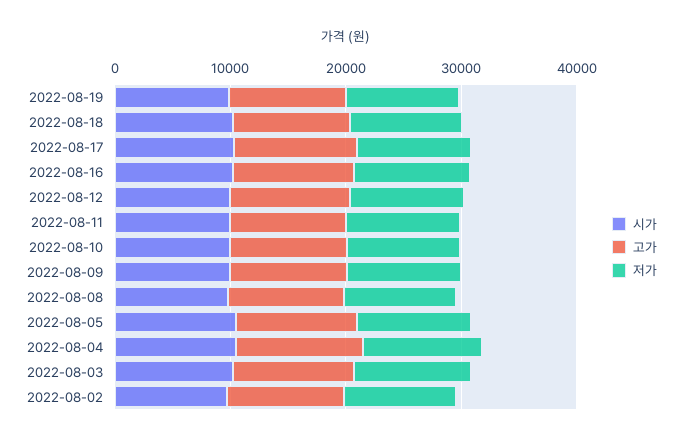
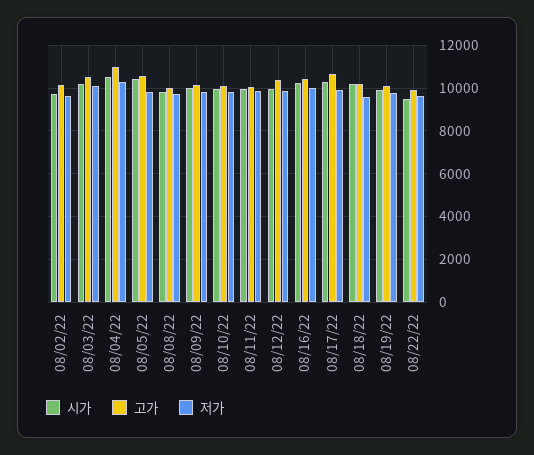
시가, 08/22/22: none -> 9500
고가, 08/22/22: none -> 10000
저가, 08/22/22: none -> 9500

